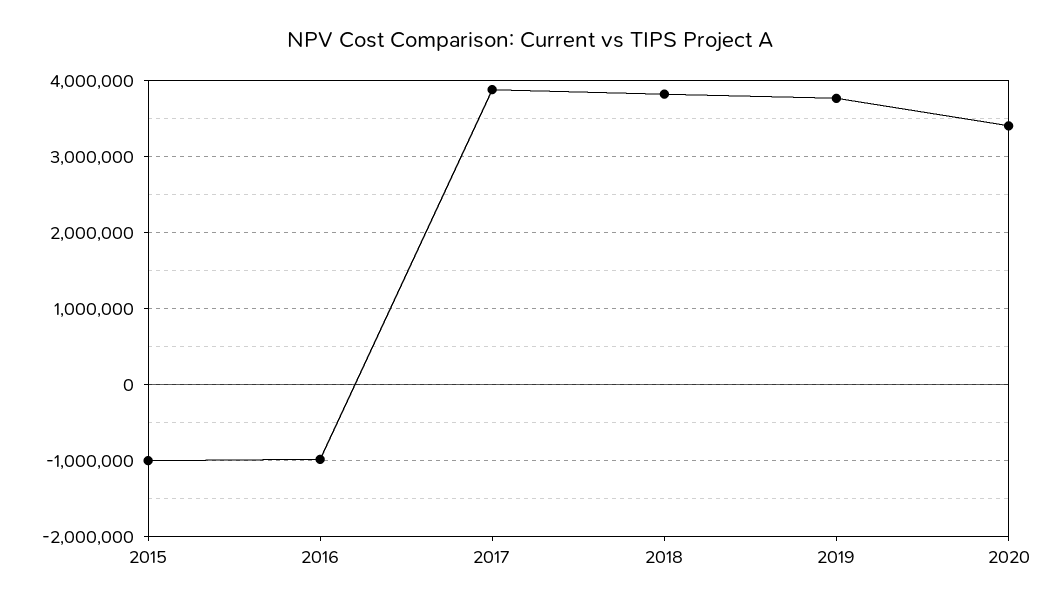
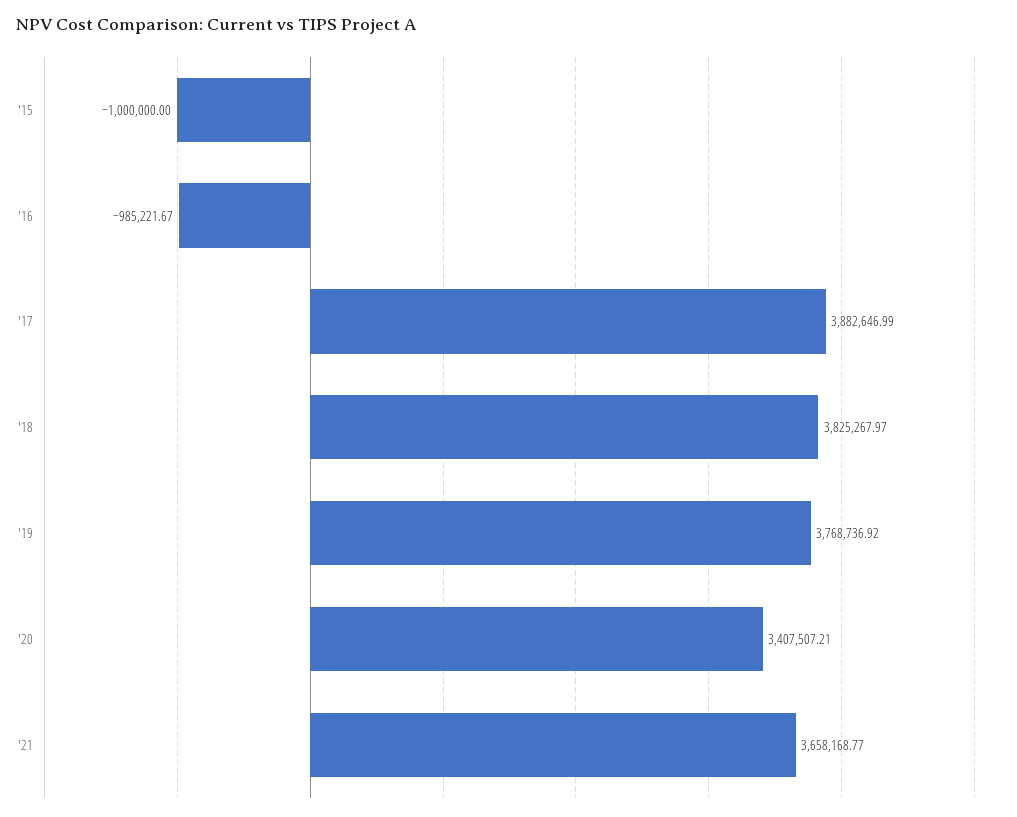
'21: none -> 3658168.77

